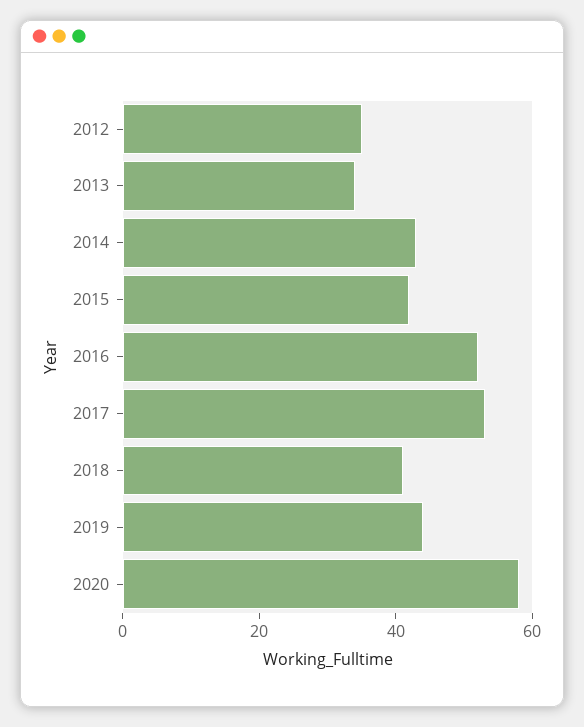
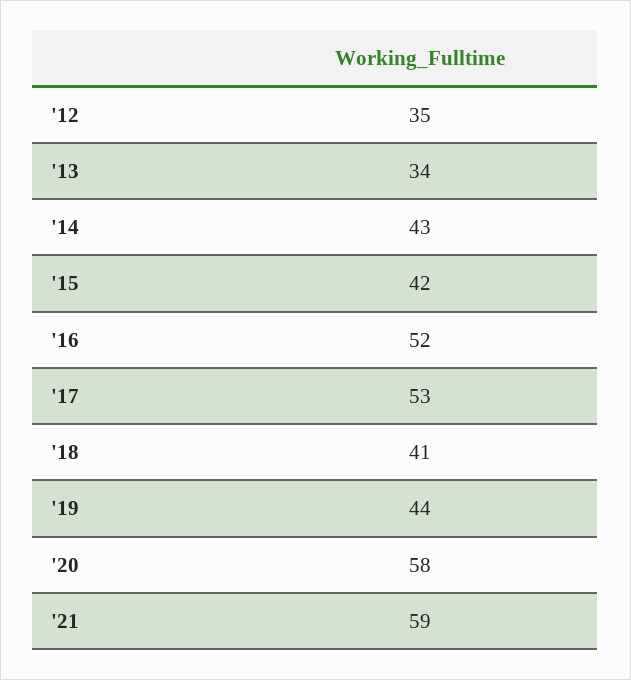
'21: none -> 59

